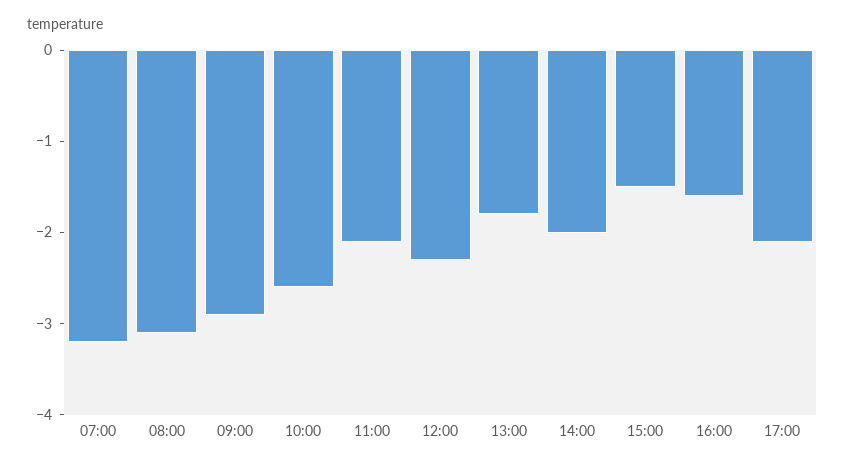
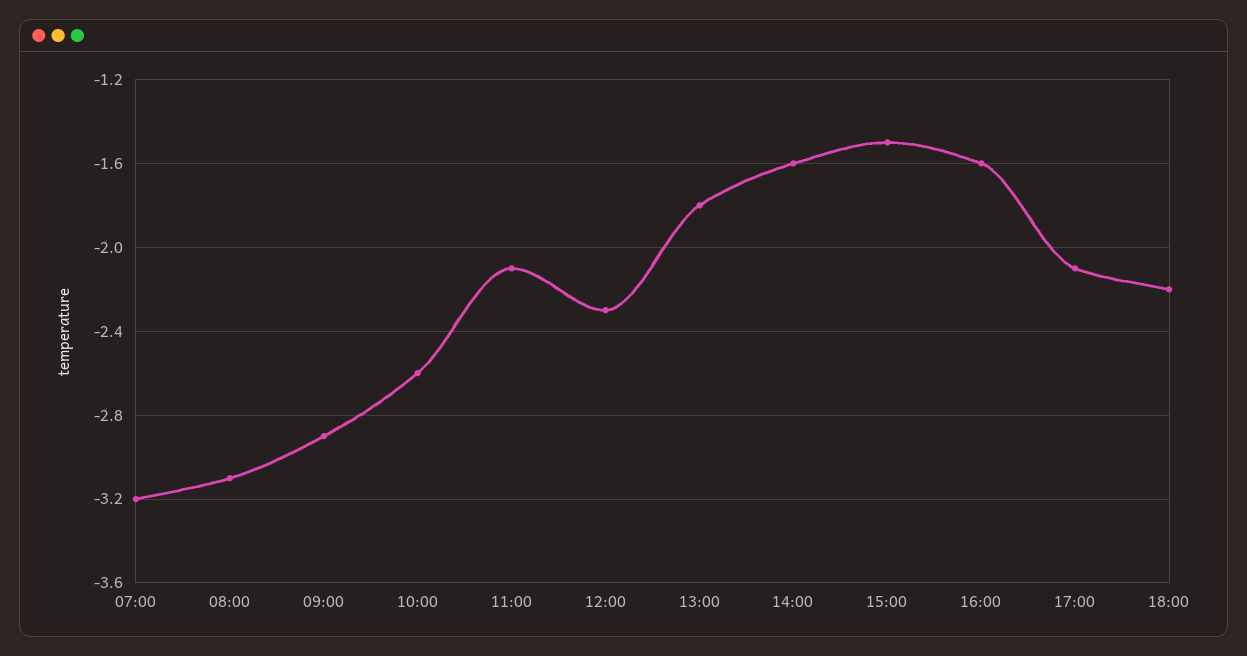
14:00: -2 -> -1.6
18:00: none -> -2.2

